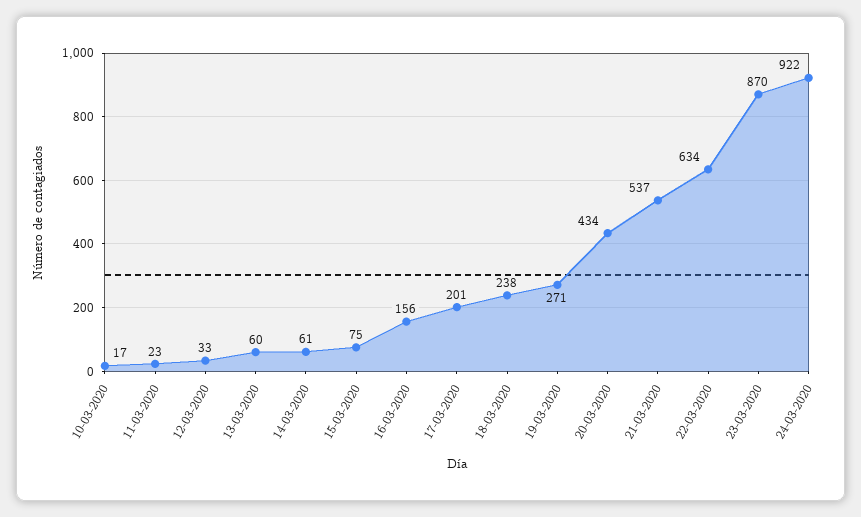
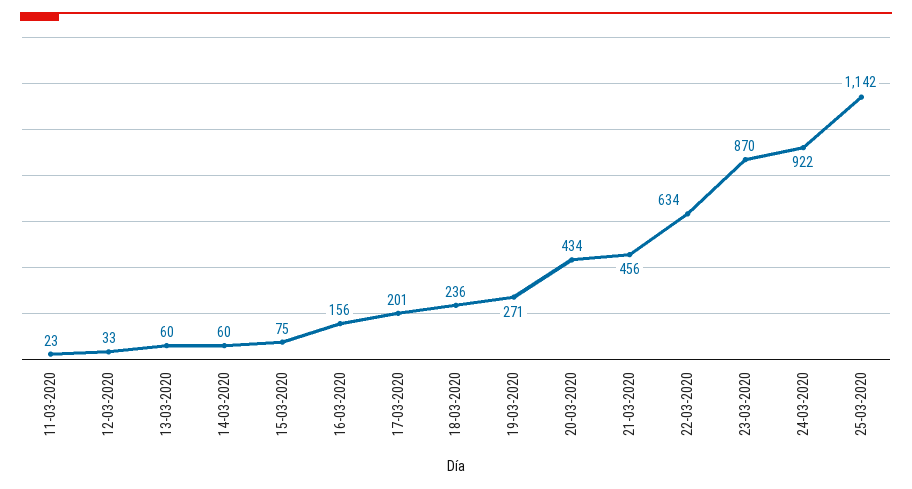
10-03-2020: 17 -> none
14-03-2020: 61 -> 60
18-03-2020: 238 -> 236
21-03-2020: 537 -> 456
25-03-2020: none -> 1142

